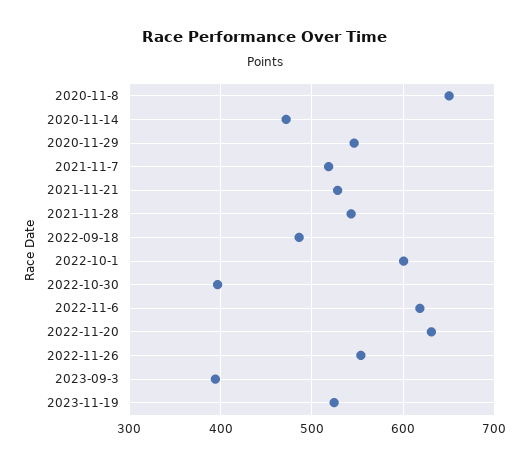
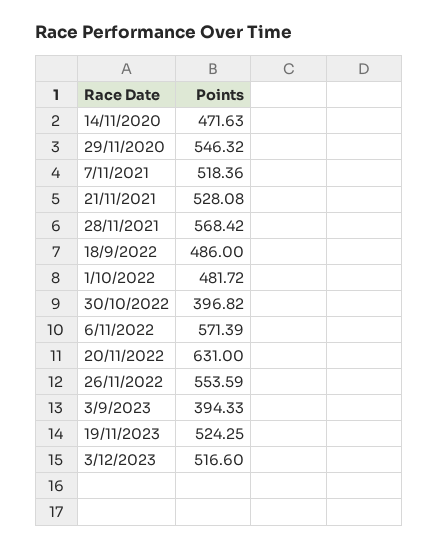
2020-11-8: 650 -> none
2021-11-28: 540 -> 568.42
2022-10-1: 600 -> 481.72
2022-11-6: 620 -> 571.39
3/12/2023: none -> 516.6

